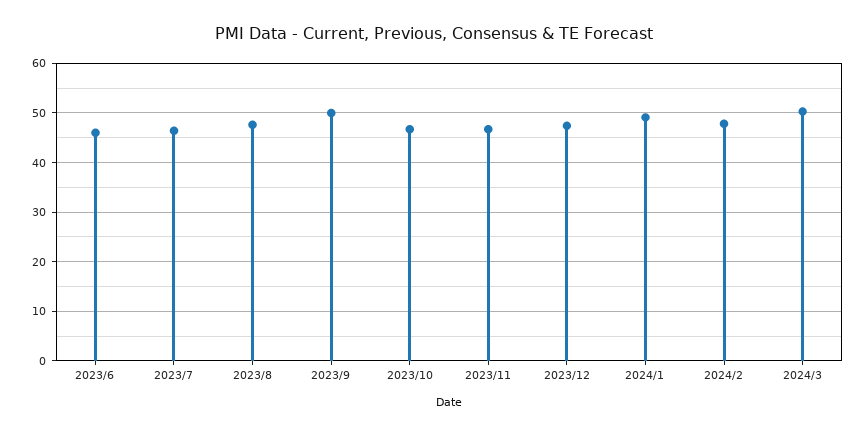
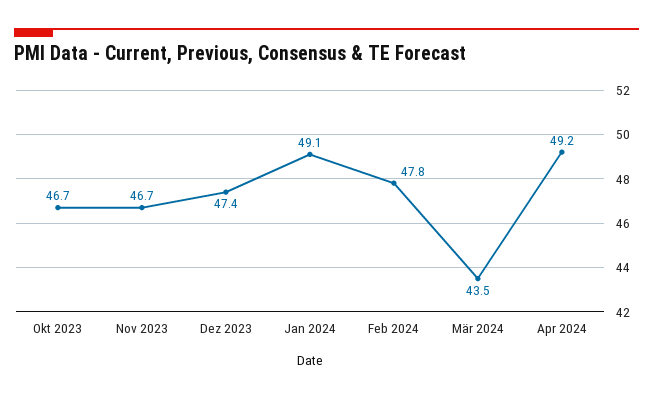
2023/6: 46 -> none
2023/7: 46 -> none
2023/8: 48 -> none
2023/9: 50 -> none
2024/3: 50 -> 43.5
Apr 2024: none -> 49.2

